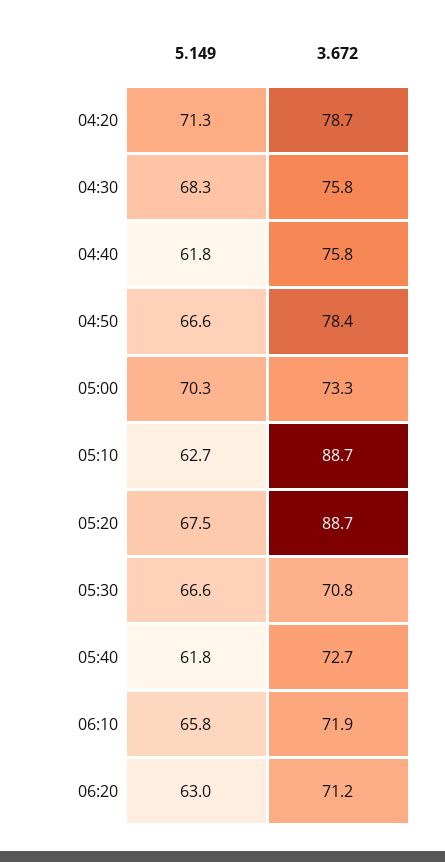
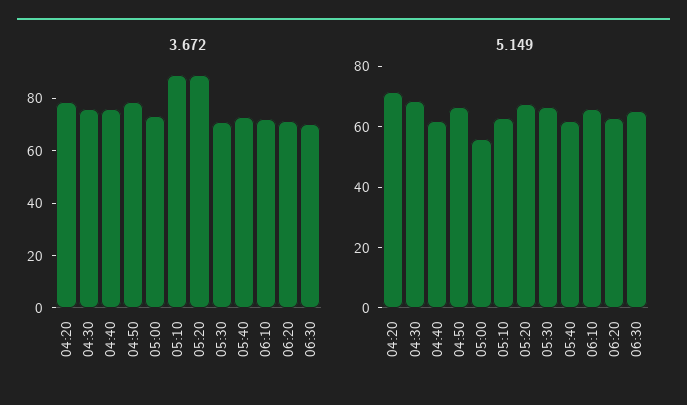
5.149, 05:00: 70.3 -> 55
3.672, 06:30: none -> 70
5.149, 06:30: none -> 65

